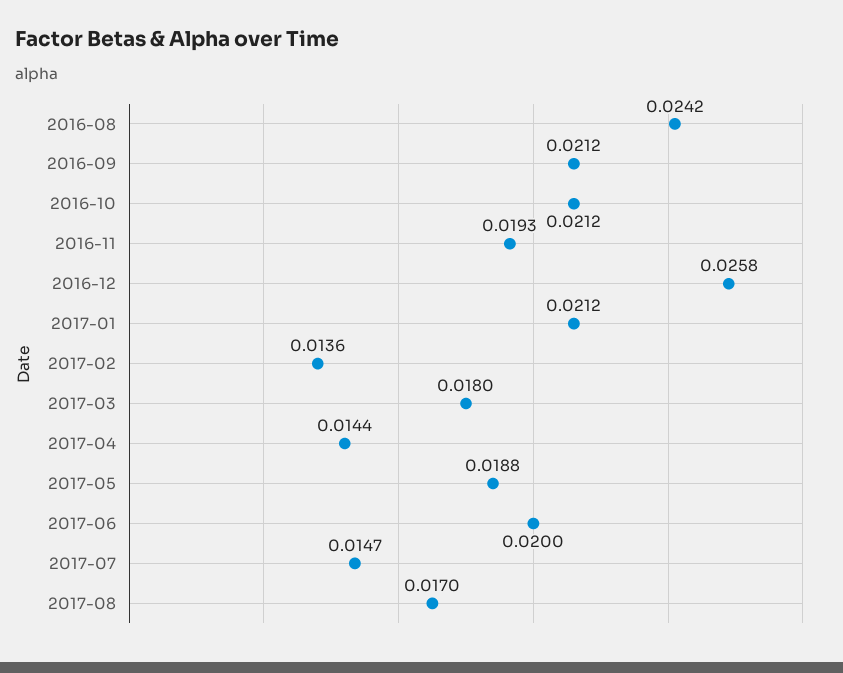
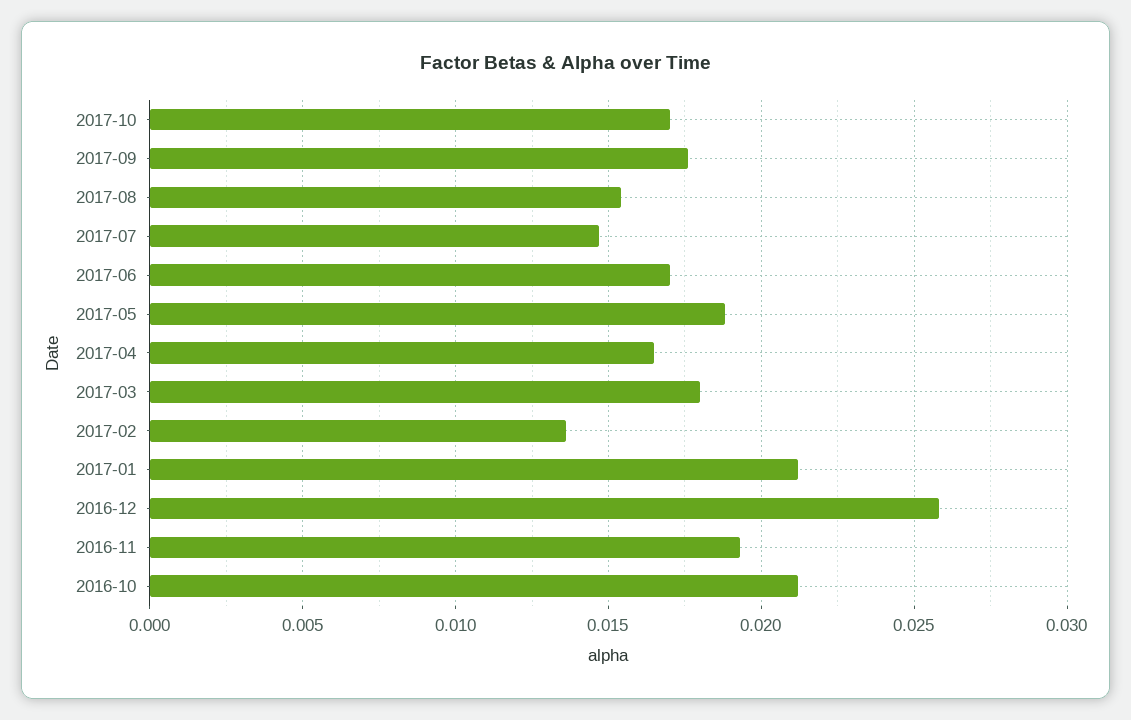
2016-08: 0.0242 -> none
2016-09: 0.0212 -> none
2017-04: 0.0144 -> 0.0165
2017-06: 0.02 -> 0.017
2017-08: 0.017 -> 0.0155
2017-10: none -> 0.017
2017-09: none -> 0.0175

